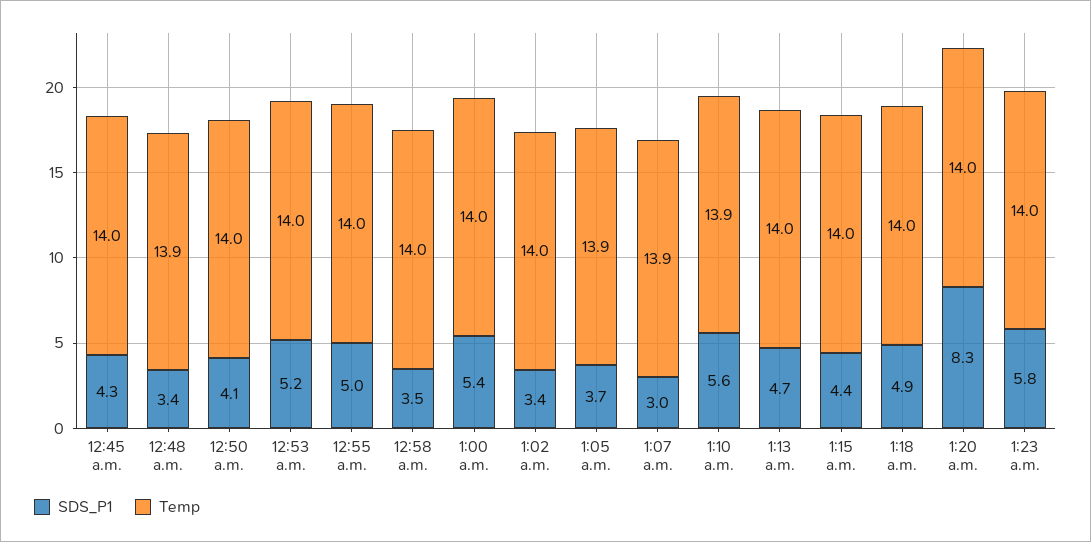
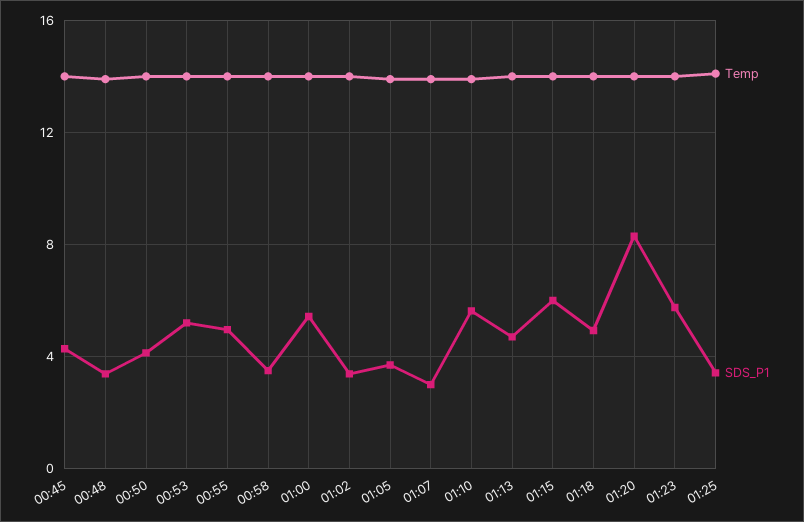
SDS_P1, 1:15 a.m.: 4.4 -> 6
Temp, 01:25: none -> 14
SDS_P1, 01:25: none -> 3.5

